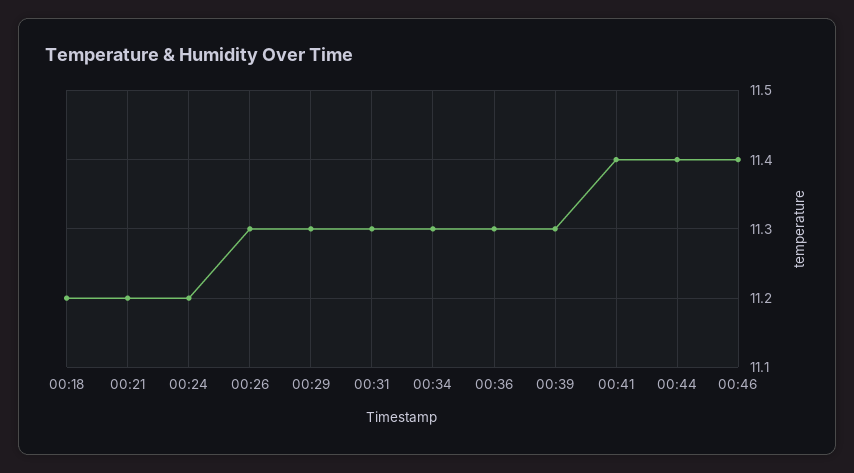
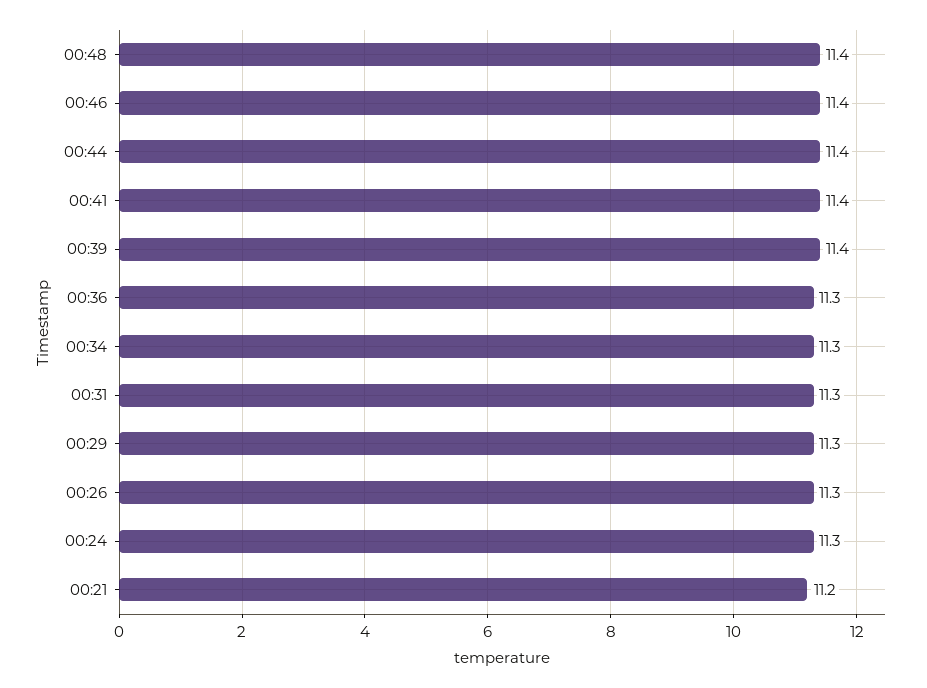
00:18: 11.2 -> none
00:24: 11.2 -> 11.3
00:39: 11.3 -> 11.4
00:48: none -> 11.4

